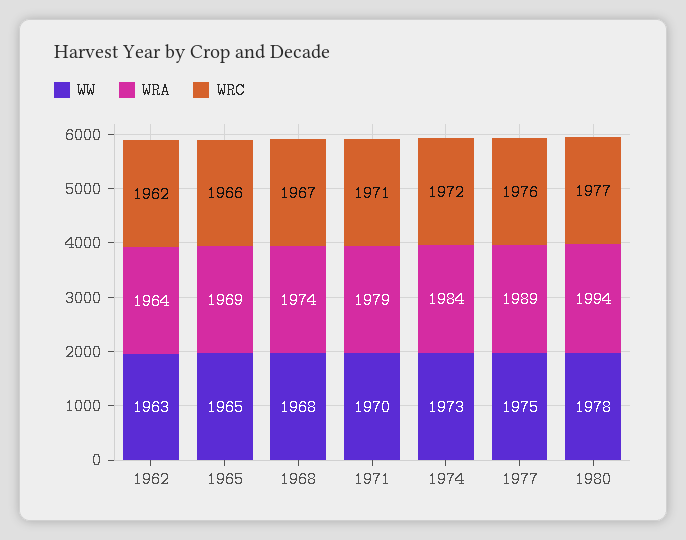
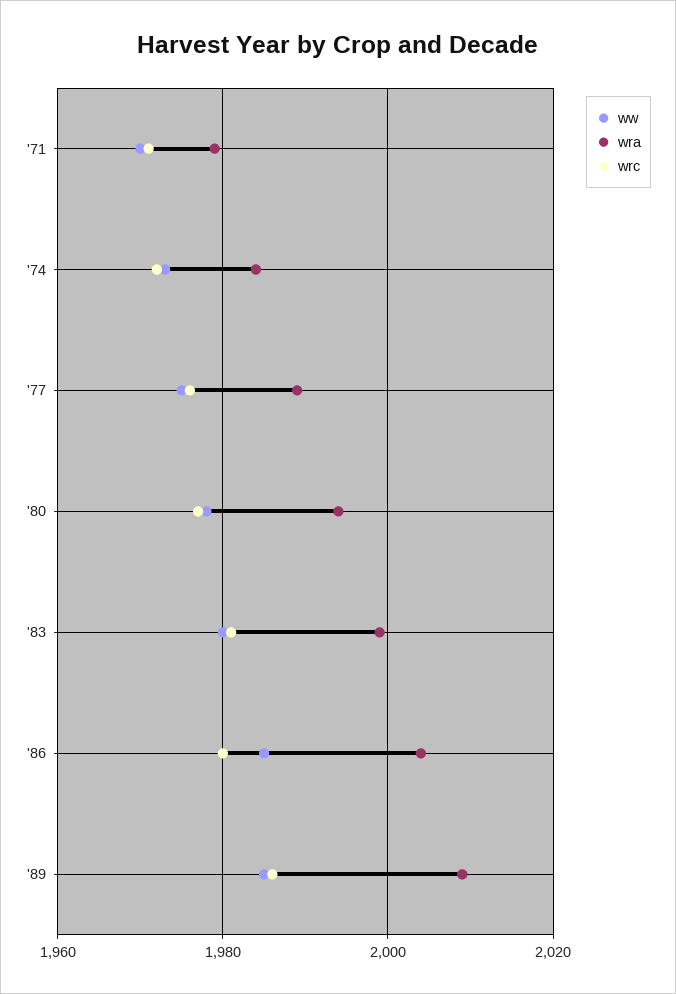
WW, 1962: 1963 -> none
WRA, 1962: 1964 -> none
WRC, 1962: 1962 -> none
WW, 1965: 1965 -> none
WRA, 1965: 1969 -> none
WRC, 1965: 1966 -> none
WW, 1968: 1968 -> none
WRA, 1968: 1974 -> none
WRC, 1968: 1967 -> none
WW, '83: none -> 1980
WRA, '83: none -> 2000
WRC, '83: none -> 1980
WW, '86: none -> 1985
WRA, '86: none -> 2005
WRC, '86: none -> 1980
WW, '89: none -> 1985
WRA, '89: none -> 2010
WRC, '89: none -> 1985

